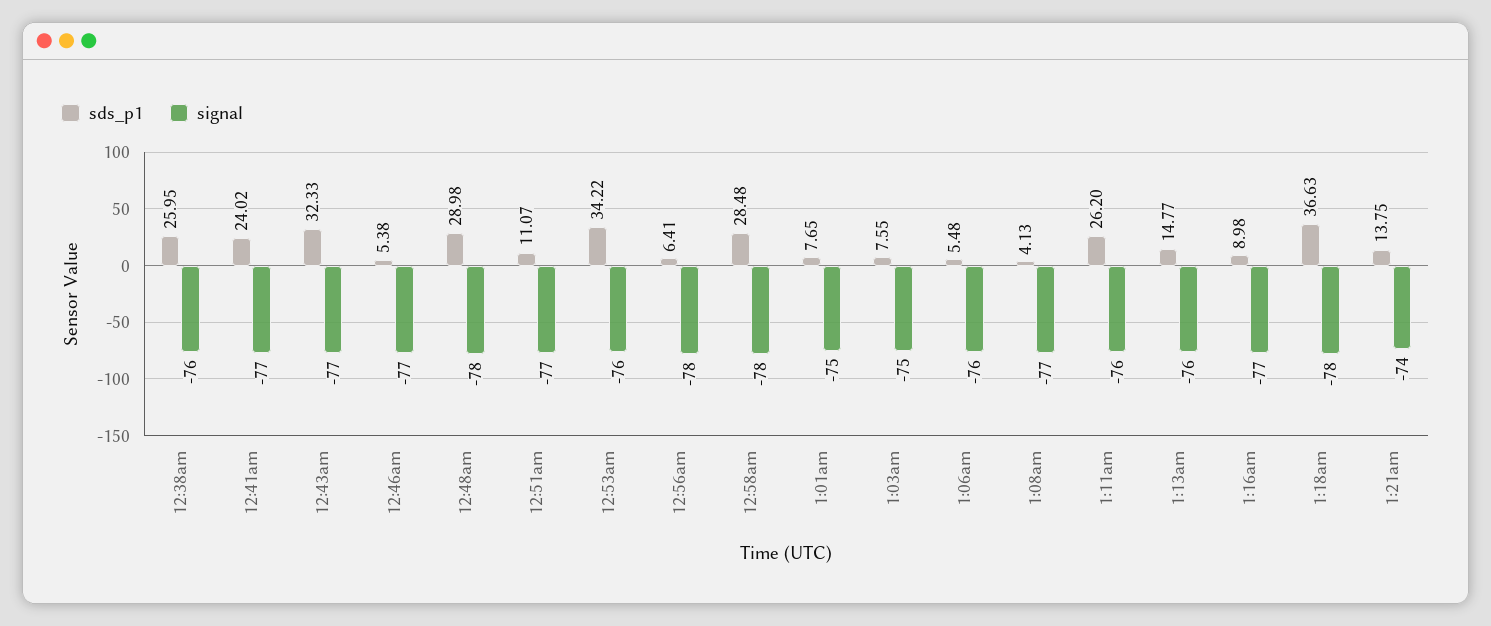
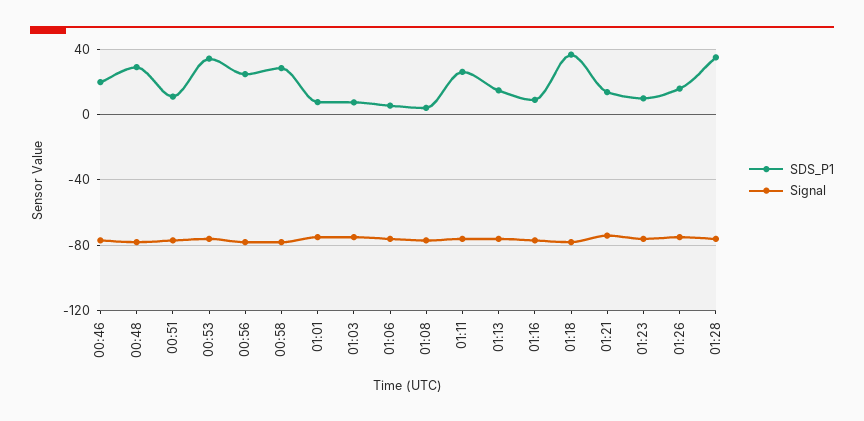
sds_p1, 12:38am: 25.95 -> none
signal, 12:38am: -76 -> none
sds_p1, 12:41am: 24.02 -> none
signal, 12:41am: -77 -> none
sds_p1, 12:43am: 32.33 -> none
signal, 12:43am: -77 -> none
sds_p1, 12:46am: 5.38 -> 20
sds_p1, 12:56am: 6.41 -> 25
sds_p1, 01:23: none -> 10
signal, 01:23: none -> -75
sds_p1, 01:26: none -> 15
signal, 01:26: none -> -75
sds_p1, 01:28: none -> 35
signal, 01:28: none -> -75

